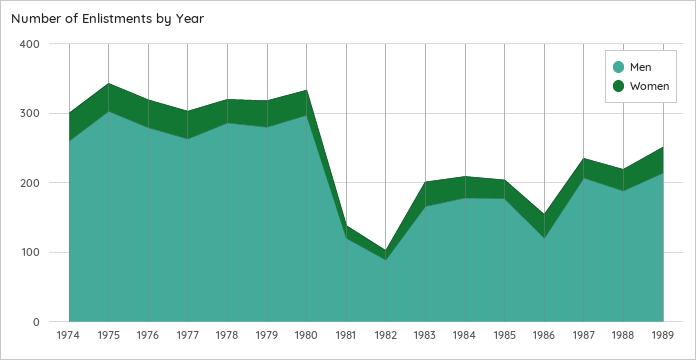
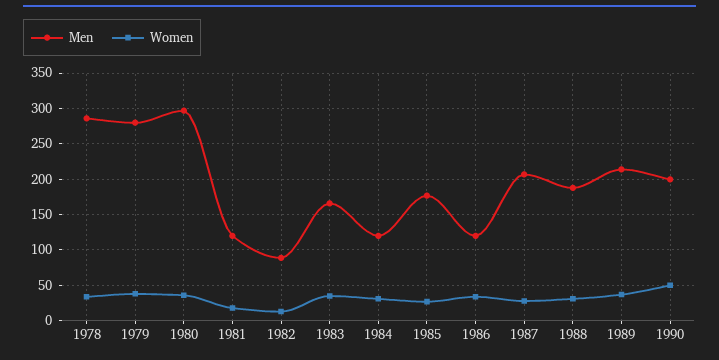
Men, 1974: 260 -> none
Women, 1974: 40 -> none
Men, 1975: 300 -> none
Women, 1975: 40 -> none
Men, 1976: 280 -> none
Women, 1976: 40 -> none
Men, 1977: 260 -> none
Women, 1977: 40 -> none
Men, 1984: 180 -> 120
Men, 1990: none -> 200
Women, 1990: none -> 50

